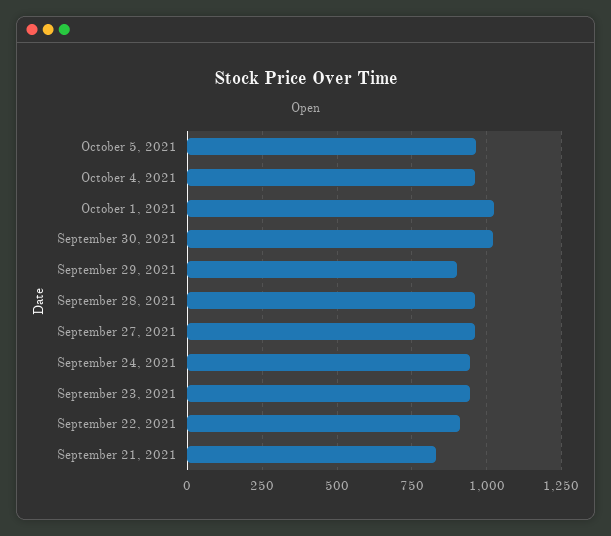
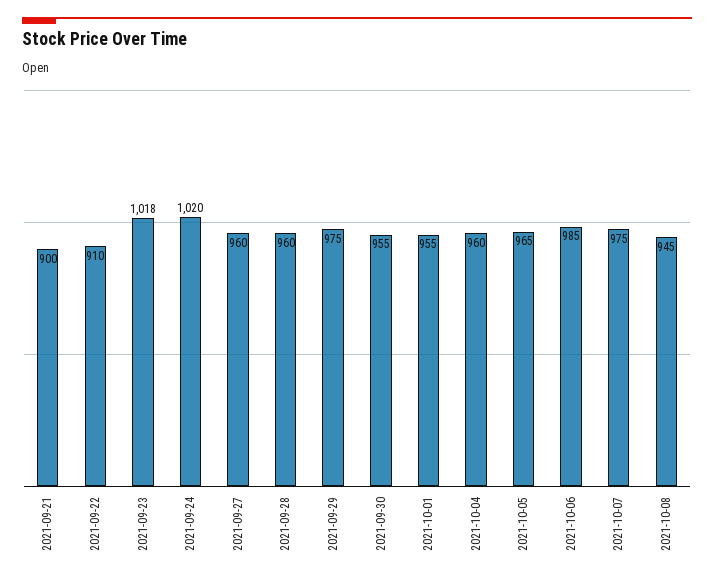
October 1, 2021: 1025 -> 955
September 30, 2021: 1025 -> 955
September 29, 2021: 900 -> 975
September 24, 2021: 950 -> 1020
September 23, 2021: 950 -> 1018
September 21, 2021: 825 -> 900
2021-10-06: none -> 985
2021-10-07: none -> 975
2021-10-08: none -> 945

